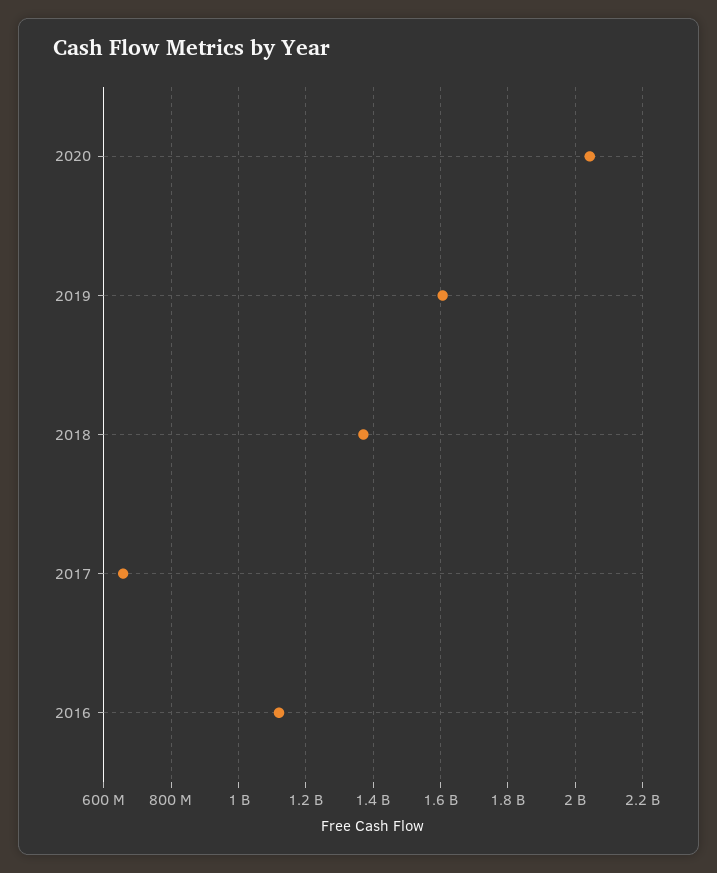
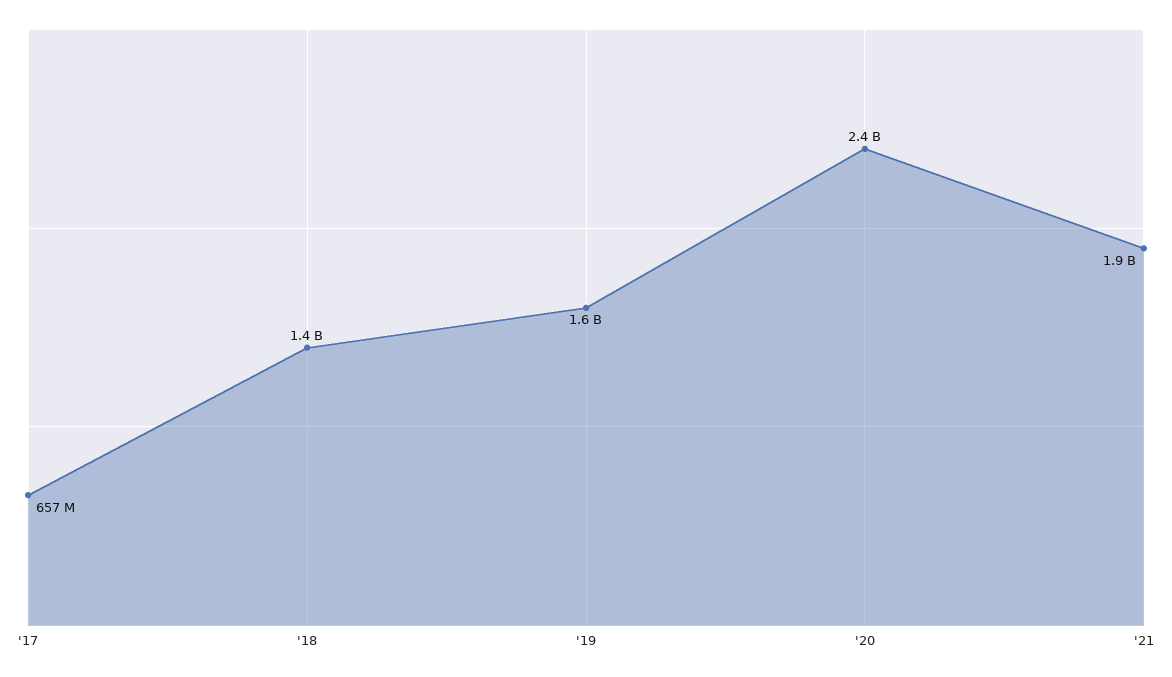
2020: 2040000000 -> 2400000000
2016: 1120000000 -> none
'21: none -> 1900000000

